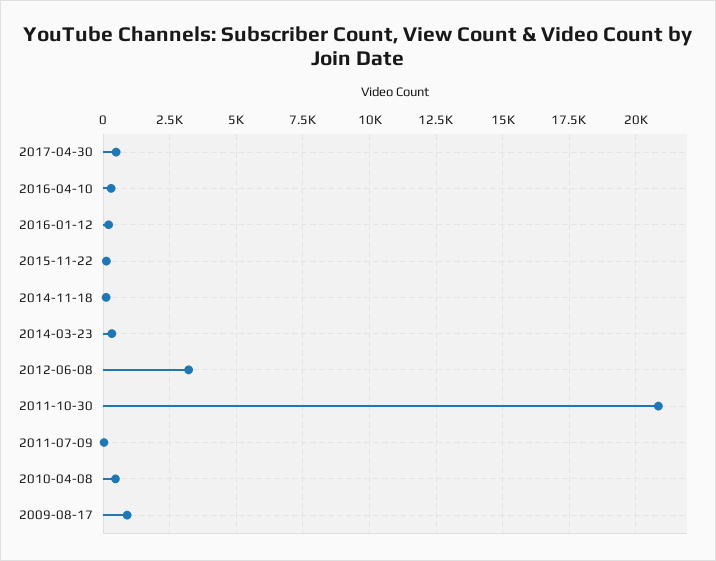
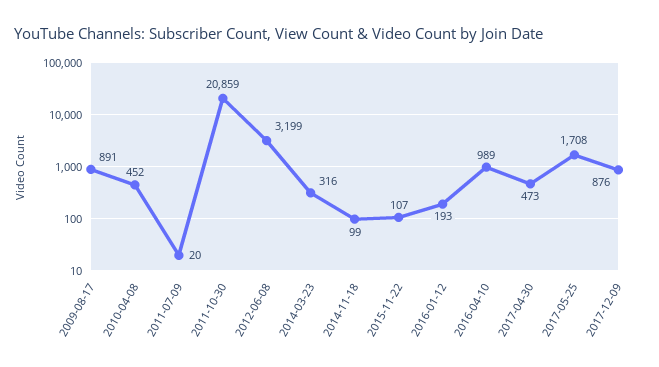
2016-04-10: 250 -> 989
2017-05-25: none -> 1708
2017-12-09: none -> 876

